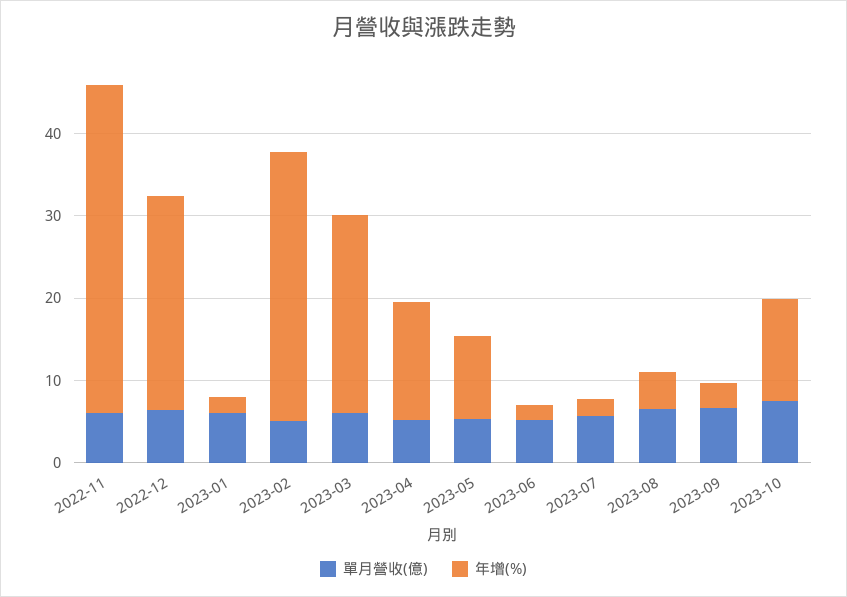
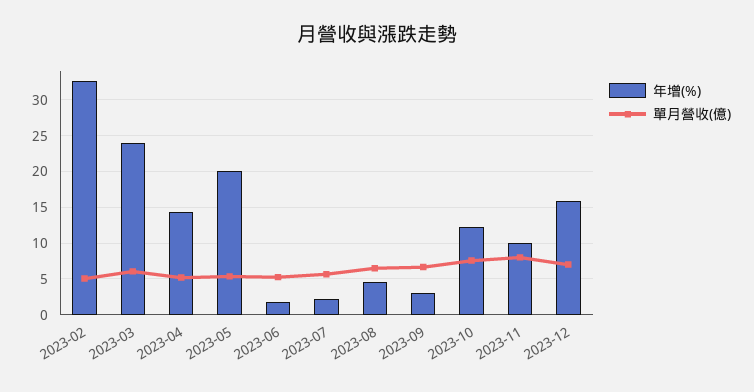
單月營收(億), 2022-11: 6 -> none
年增(%), 2022-11: 40 -> none
單月營收(億), 2022-12: 6 -> none
年增(%), 2022-12: 26 -> none
單月營收(億), 2023-01: 6 -> none
年增(%), 2023-01: 2 -> none
年增(%), 2023-05: 10 -> 20
年增(%), 2023-11: none -> 10
單月營收(億), 2023-11: none -> 8
年增(%), 2023-12: none -> 16
單月營收(億), 2023-12: none -> 7

